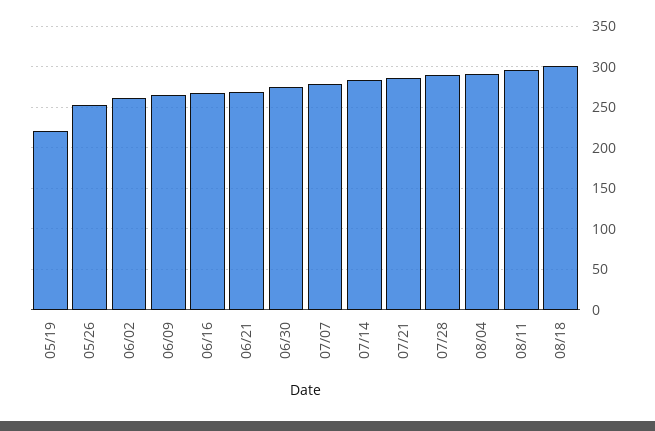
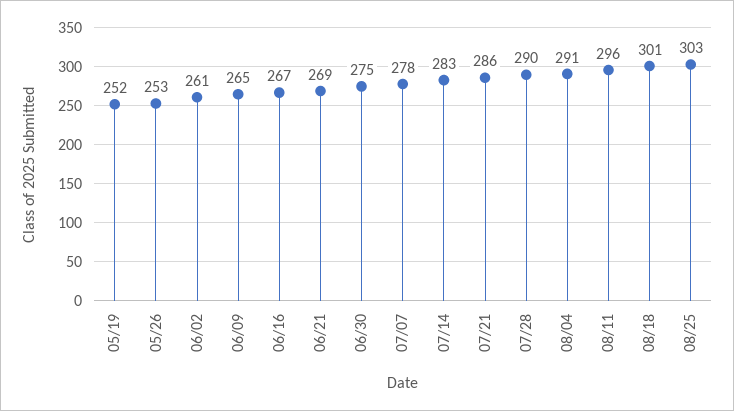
05/19: 220 -> 252
08/25: none -> 303

